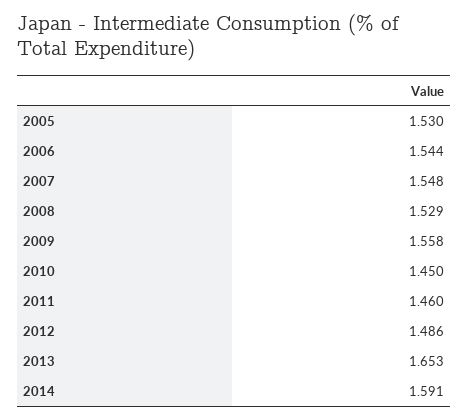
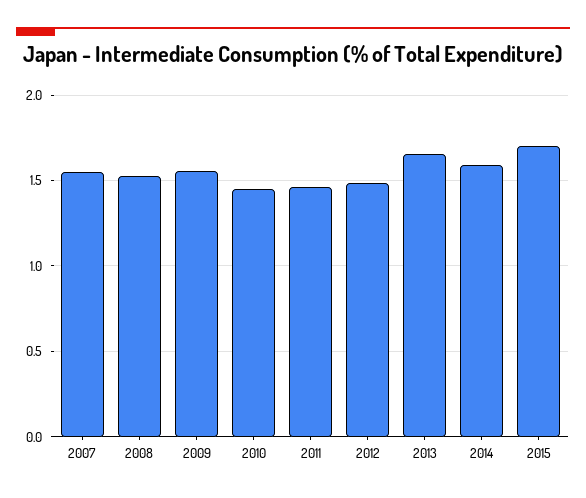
2005: 1.53 -> none
2006: 1.544 -> none
2015: none -> 1.7

